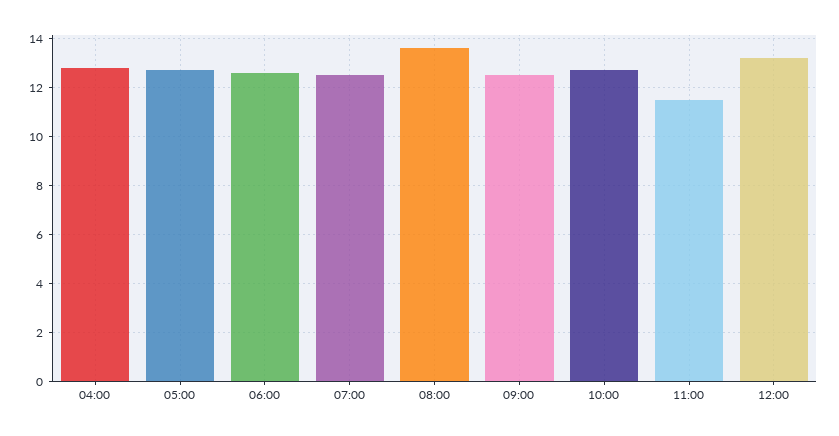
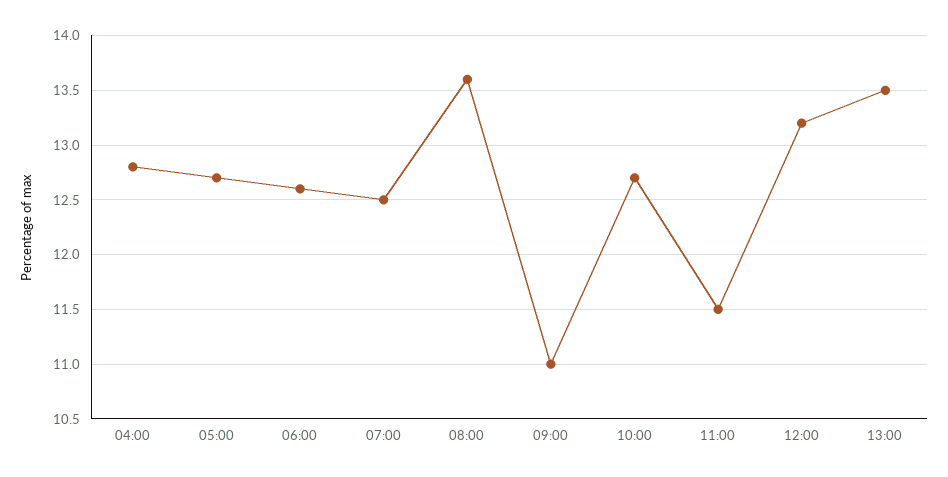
09:00: 12.5 -> 11
13:00: none -> 13.5

